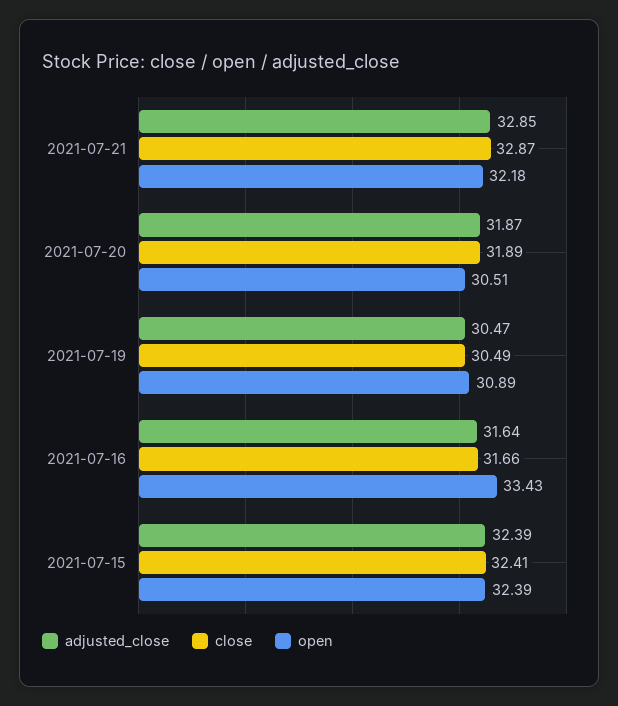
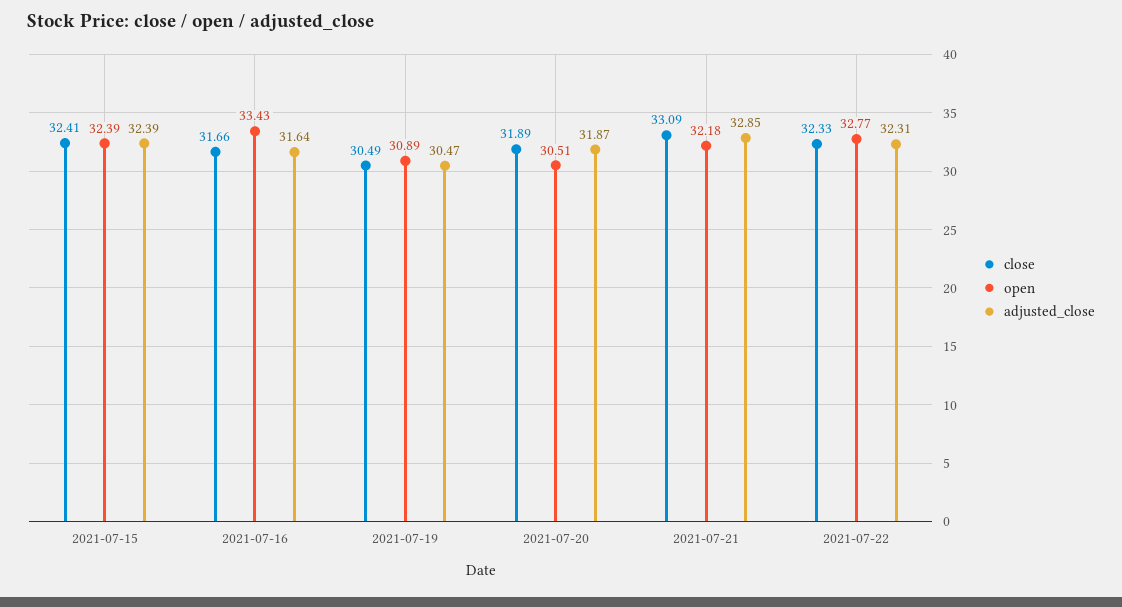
close, 2021-07-21: 32.87 -> 33.09
close, 2021-07-22: none -> 32.33
open, 2021-07-22: none -> 32.77
adjusted_close, 2021-07-22: none -> 32.31

